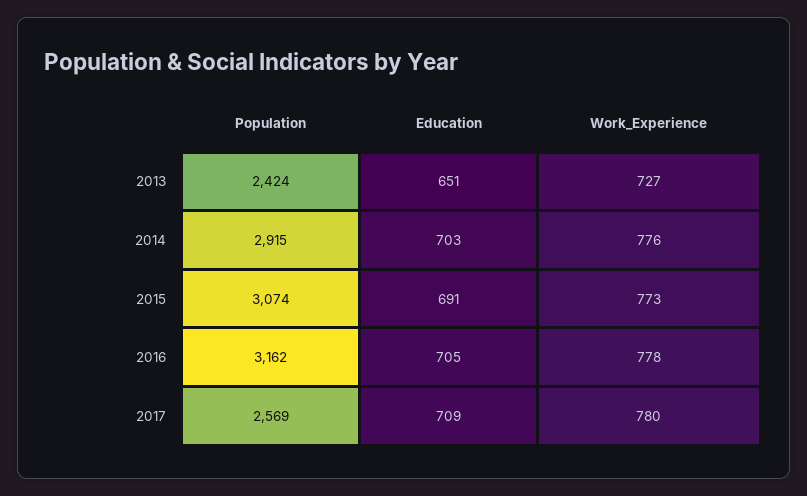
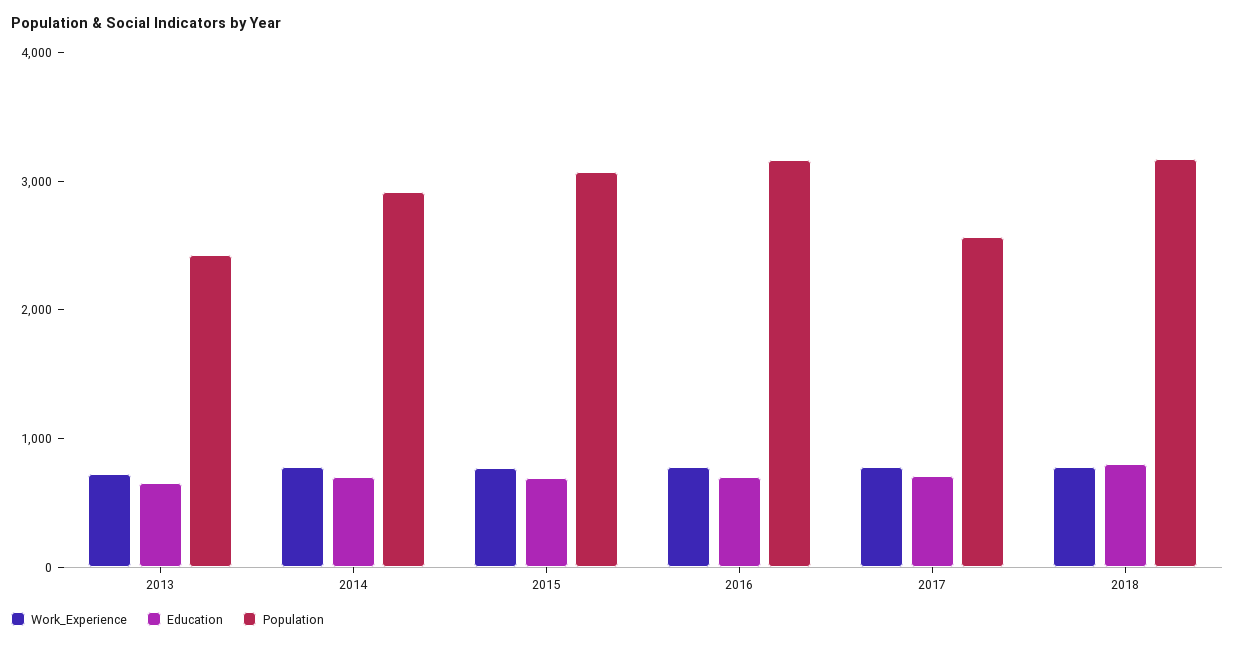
Work_Experience, 2018: none -> 800
Education, 2018: none -> 800
Population, 2018: none -> 3200

